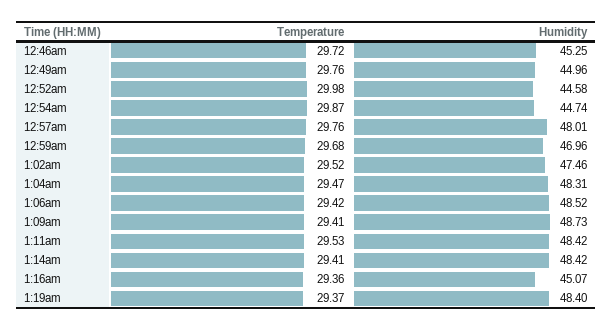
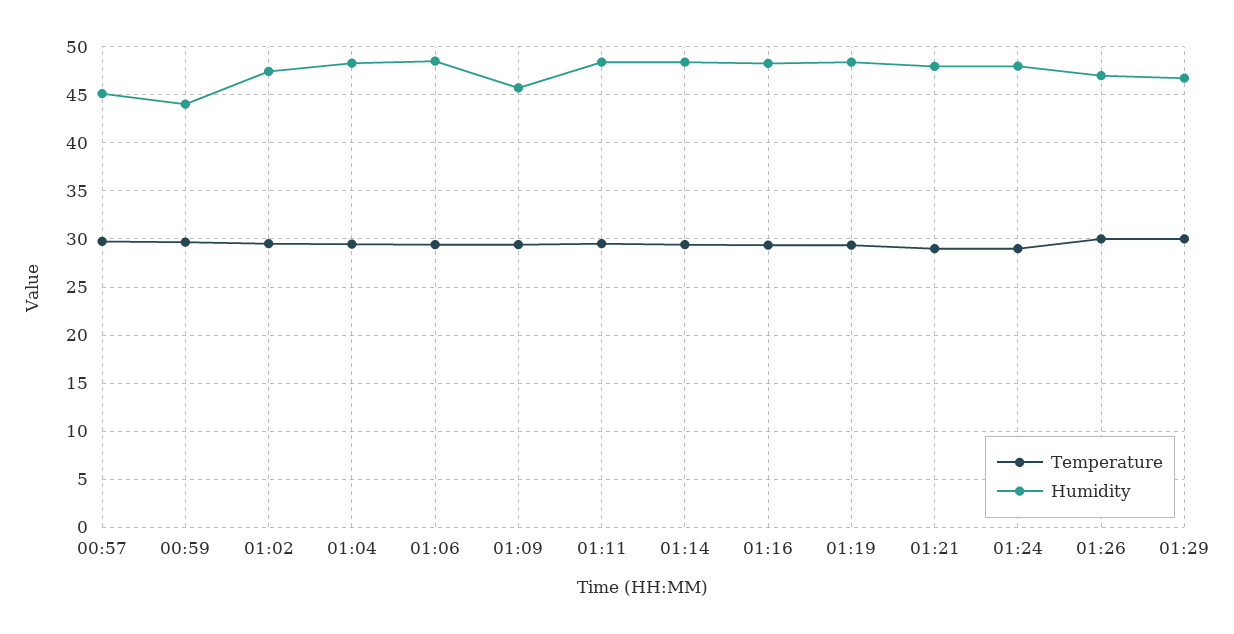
Temperature, 12:46am: 29.72 -> none
Humidity, 12:46am: 45.25 -> none
Temperature, 12:49am: 29.76 -> none
Humidity, 12:49am: 44.96 -> none
Temperature, 12:52am: 29.98 -> none
Humidity, 12:52am: 44.58 -> none
Temperature, 12:54am: 29.87 -> none
Humidity, 12:54am: 44.74 -> none
Humidity, 12:57am: 48.01 -> 45
Humidity, 12:59am: 46.96 -> 44
Humidity, 1:09am: 48.73 -> 46
Humidity, 1:16am: 45.07 -> 48
Temperature, 01:21: none -> 29
Humidity, 01:21: none -> 48
Temperature, 01:24: none -> 29
Humidity, 01:24: none -> 48
Temperature, 01:26: none -> 30
Humidity, 01:26: none -> 47
Temperature, 01:29: none -> 30
Humidity, 01:29: none -> 47

